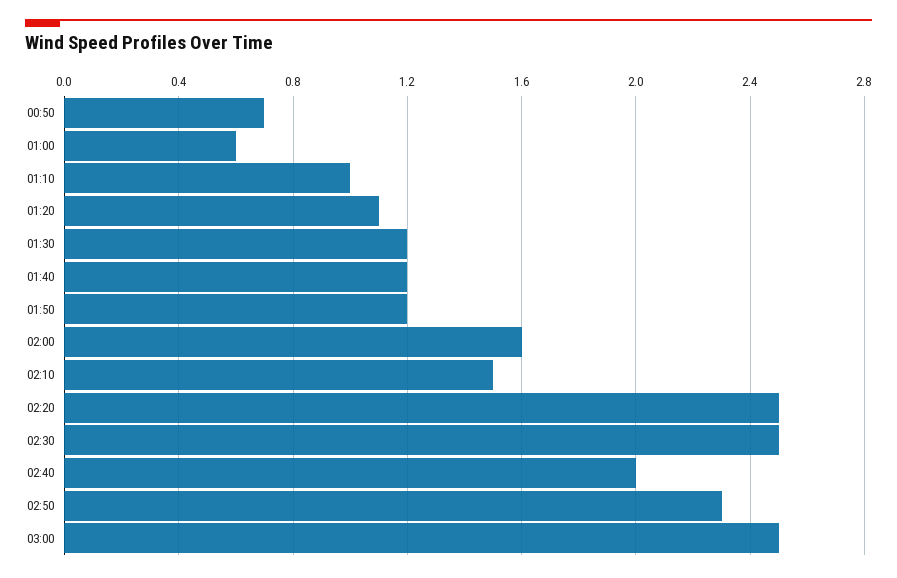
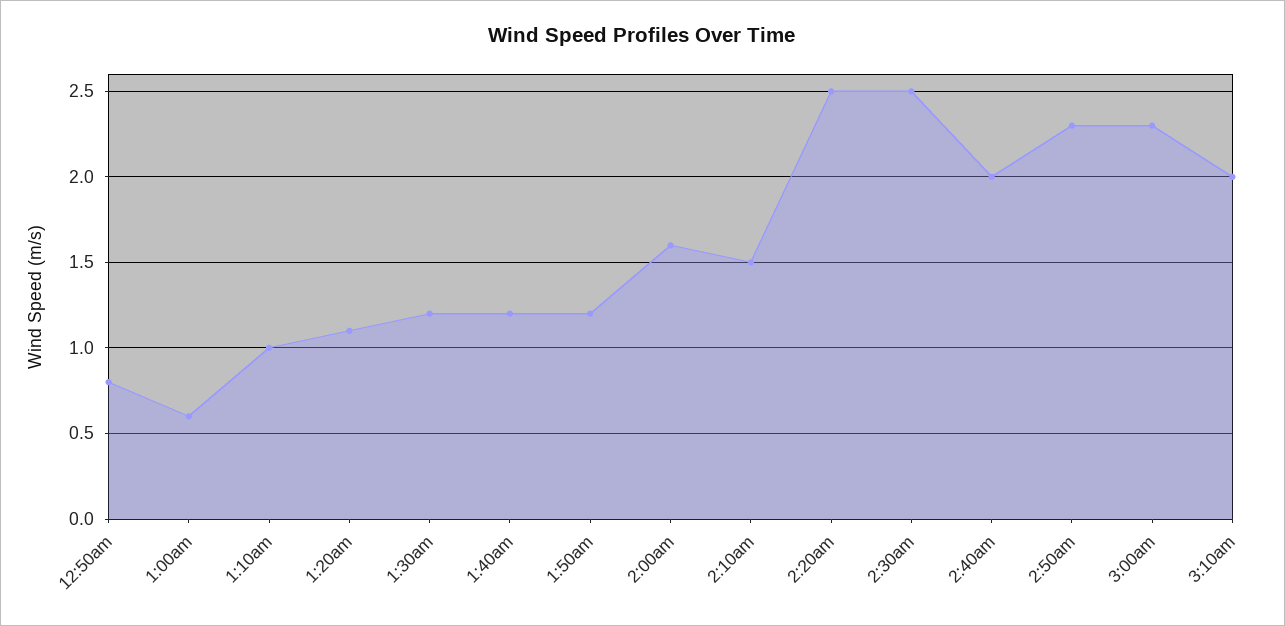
00:50: 0.7 -> 0.8
03:00: 2.5 -> 2.3
3:10am: none -> 2

